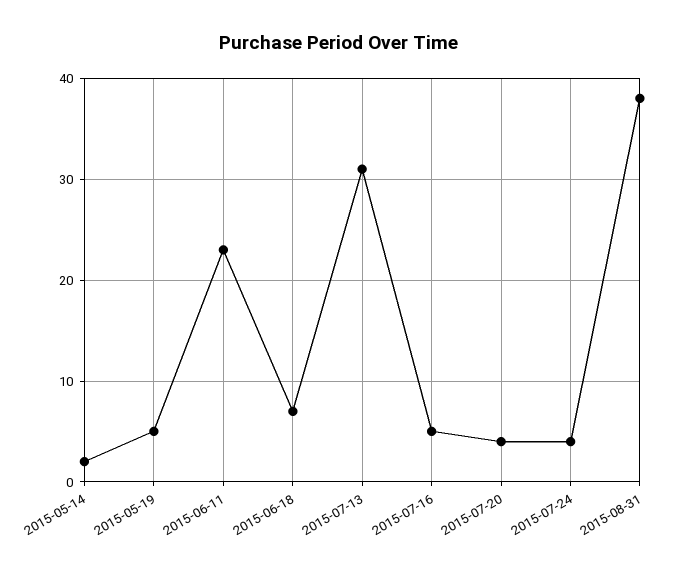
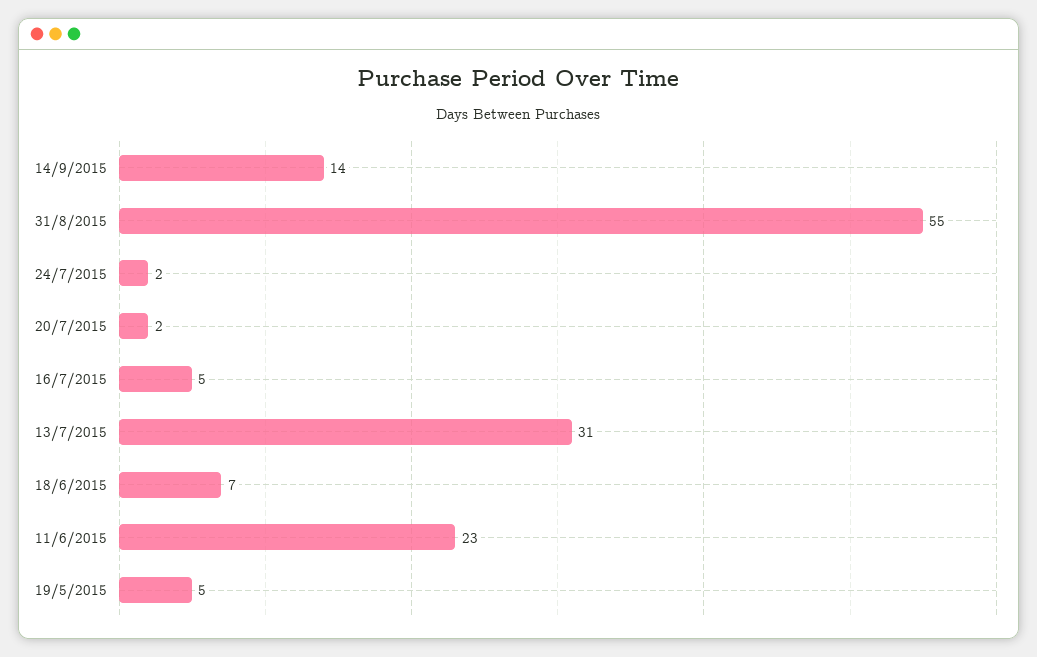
2015-05-14: 2 -> none
2015-07-20: 4 -> 2
2015-07-24: 4 -> 2
2015-08-31: 38 -> 55
14/9/2015: none -> 14

